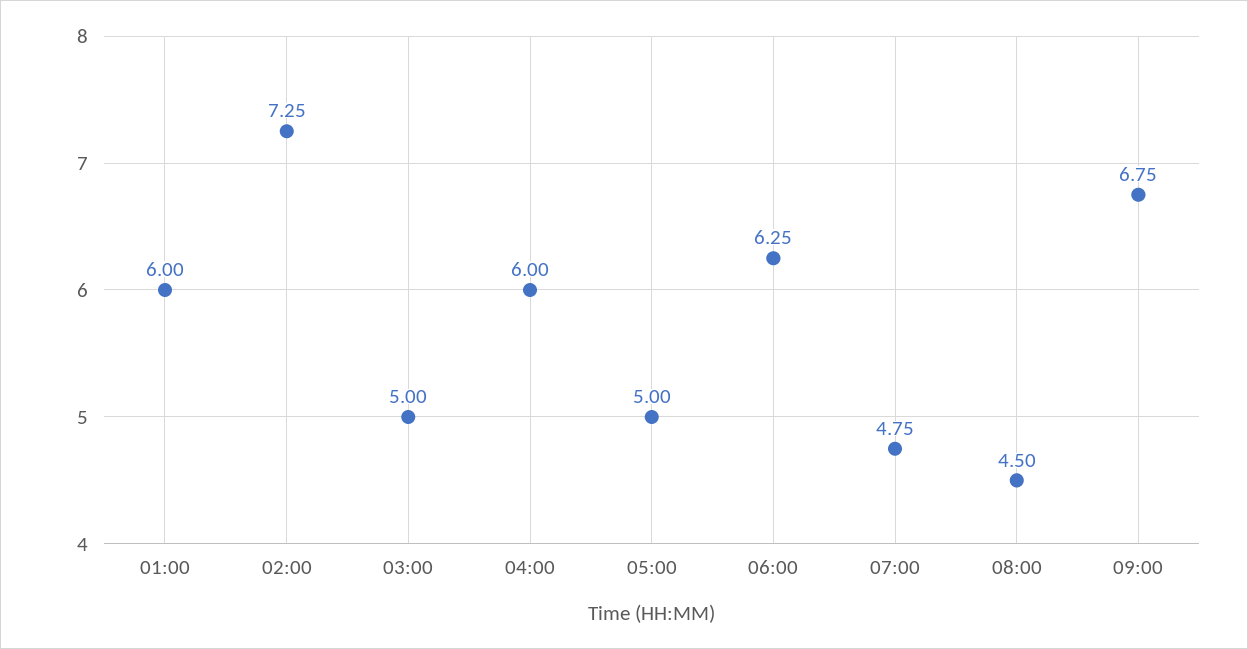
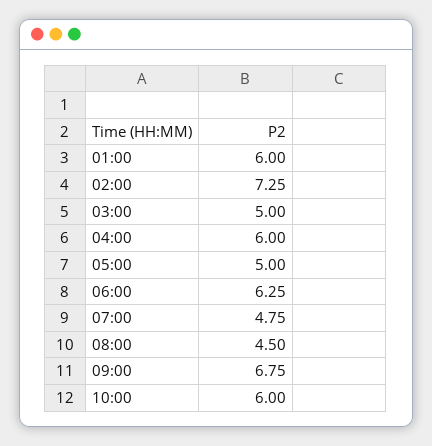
10:00: none -> 6

